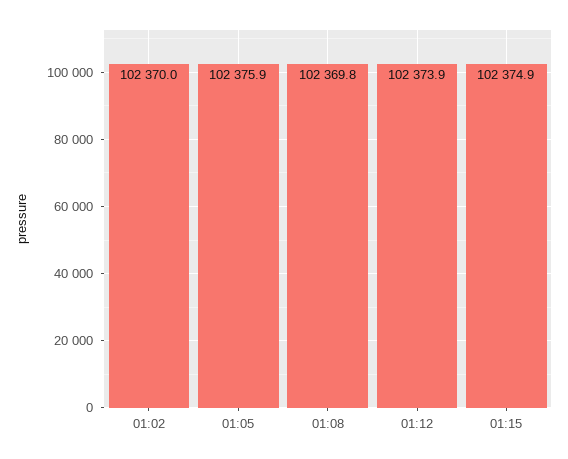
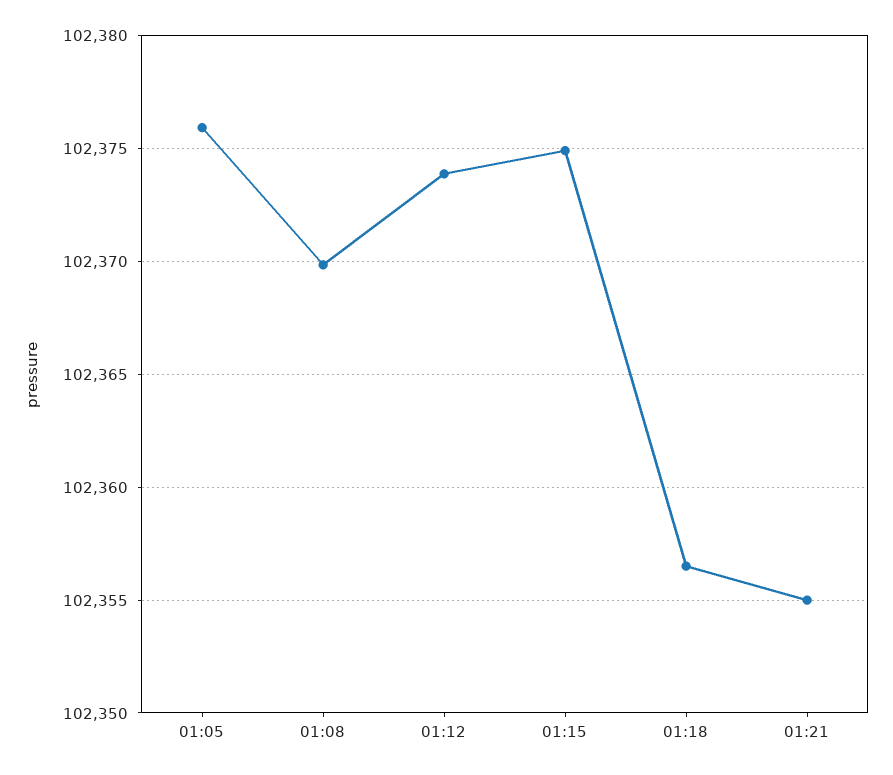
01:02: 102370 -> none
01:18: none -> 102356.5
01:21: none -> 102355

